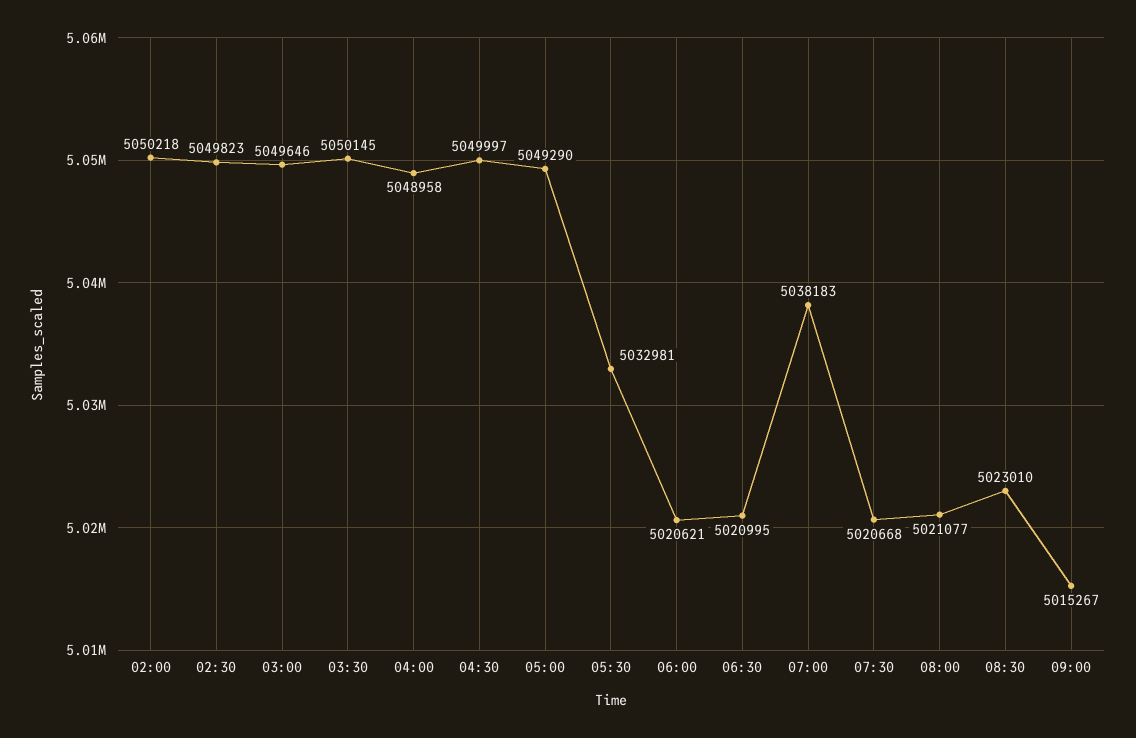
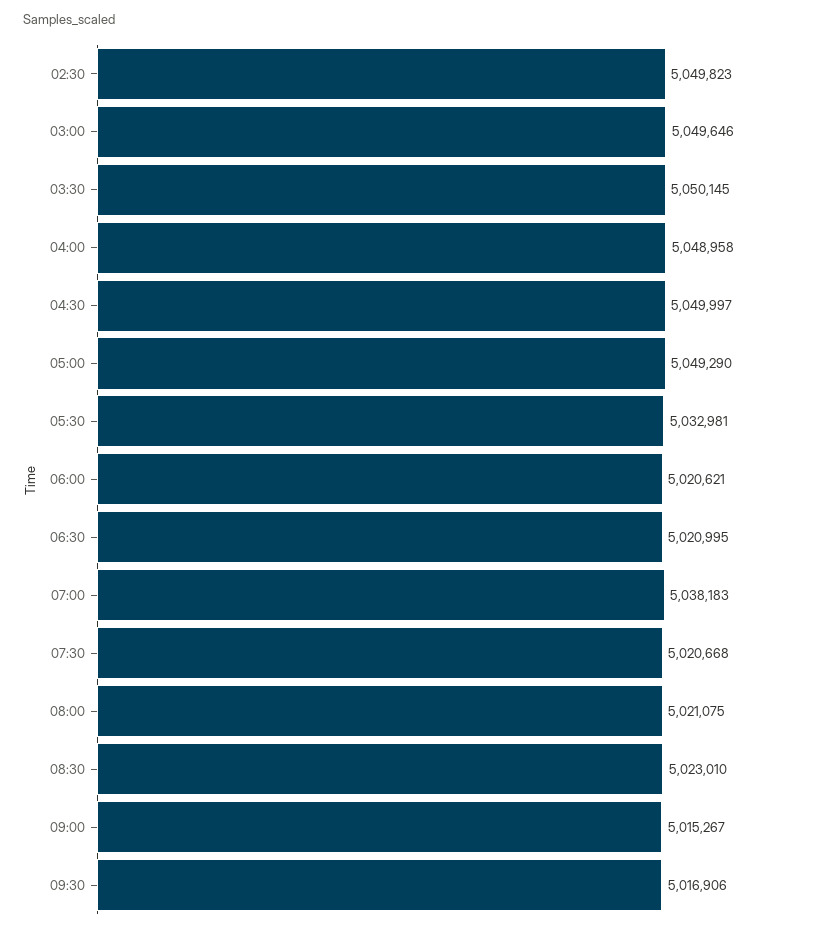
02:00: 5050218 -> none
08:00: 5021077 -> 5021075
09:30: none -> 5016906

